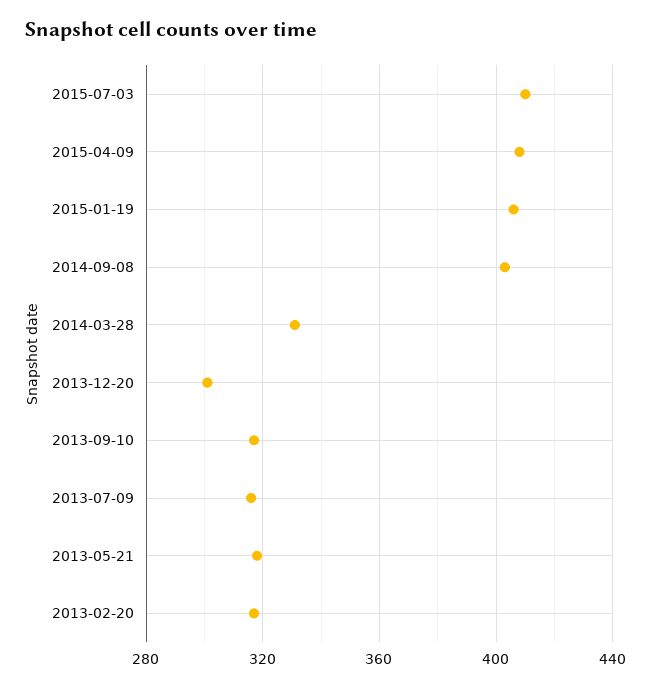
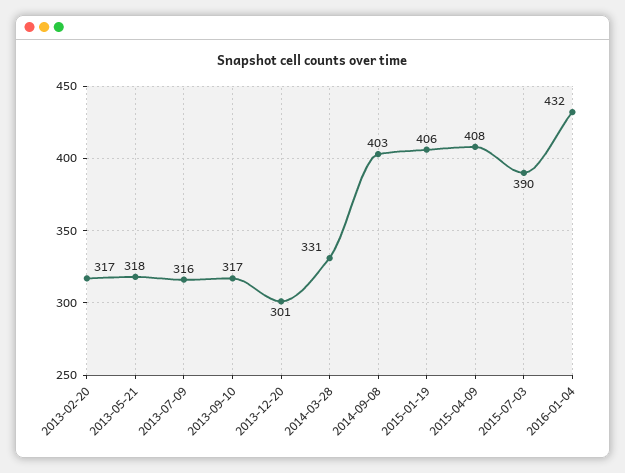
2015-07-03: 410 -> 390
2016-01-04: none -> 432

